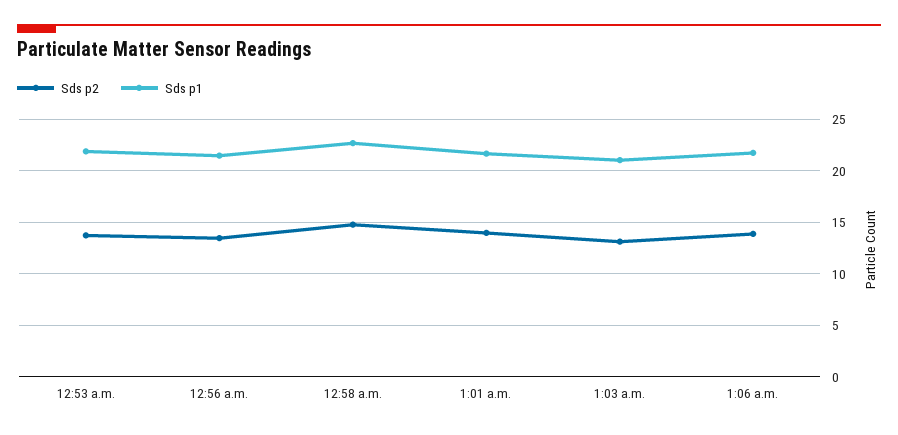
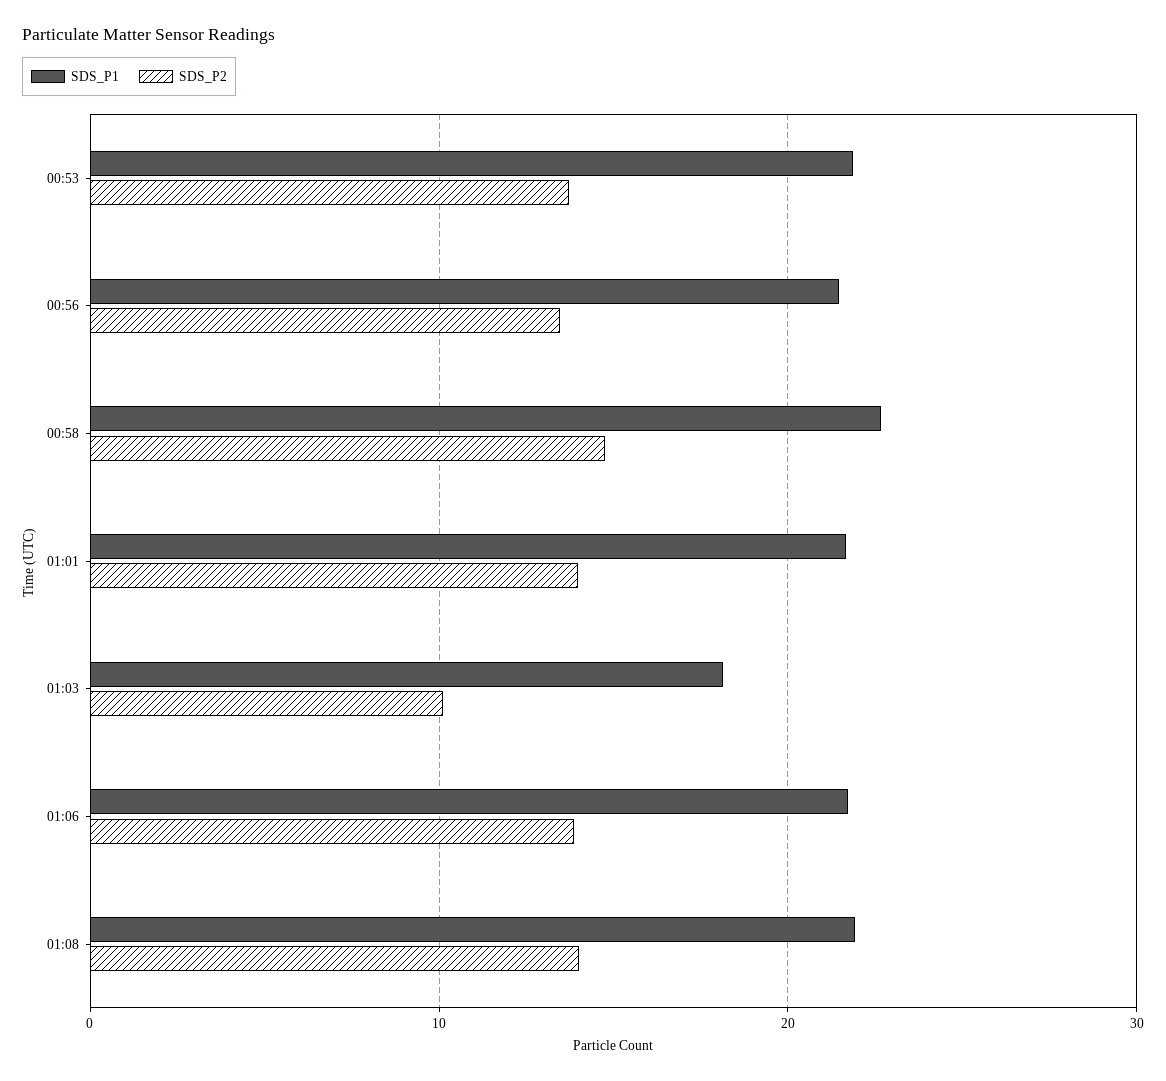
Sds p2, 1:03 a.m.: 13 -> 10
Sds p1, 1:03 a.m.: 21 -> 18
Sds p1, 01:08: none -> 22
Sds p2, 01:08: none -> 14

